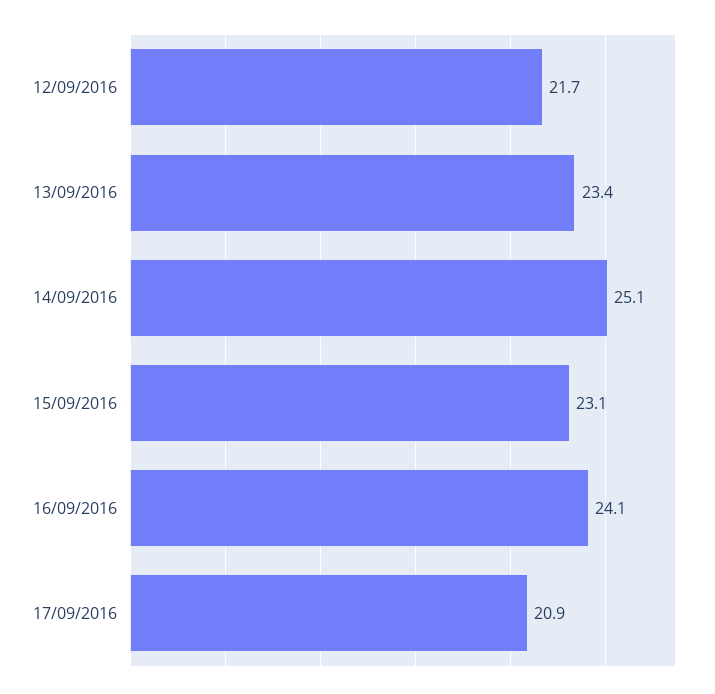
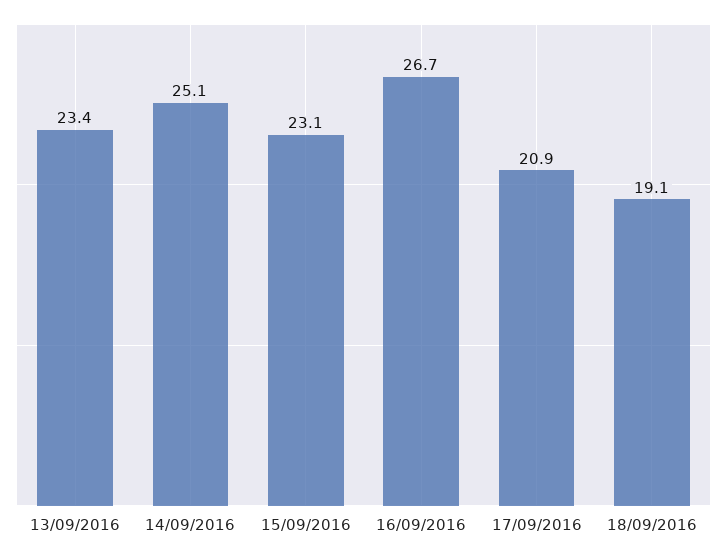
12/09/2016: 21.7 -> none
16/09/2016: 24.1 -> 26.7
18/09/2016: none -> 19.1

